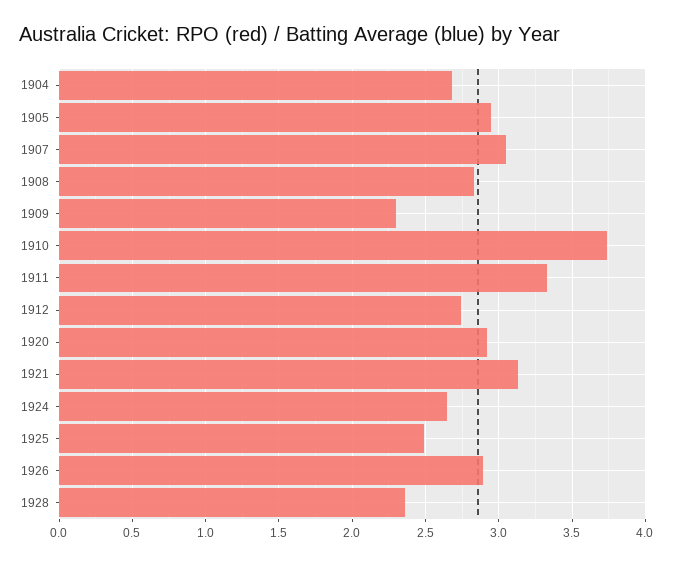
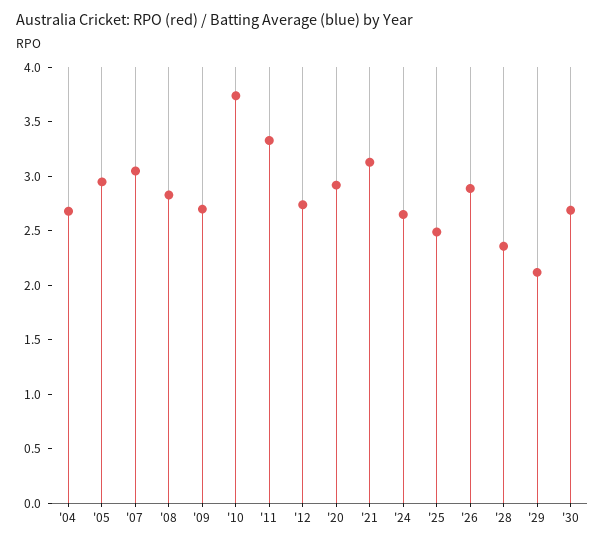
1909: 2.3 -> 2.7
'29: none -> 2.1
'30: none -> 2.7

